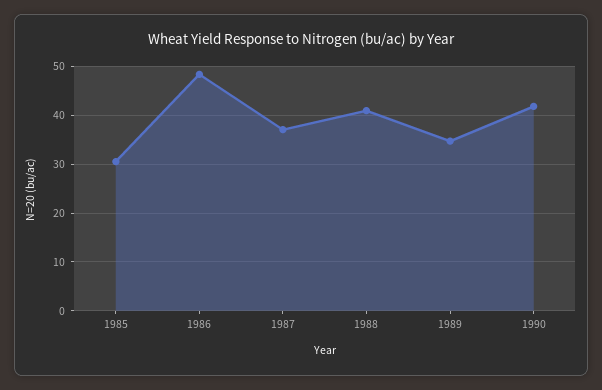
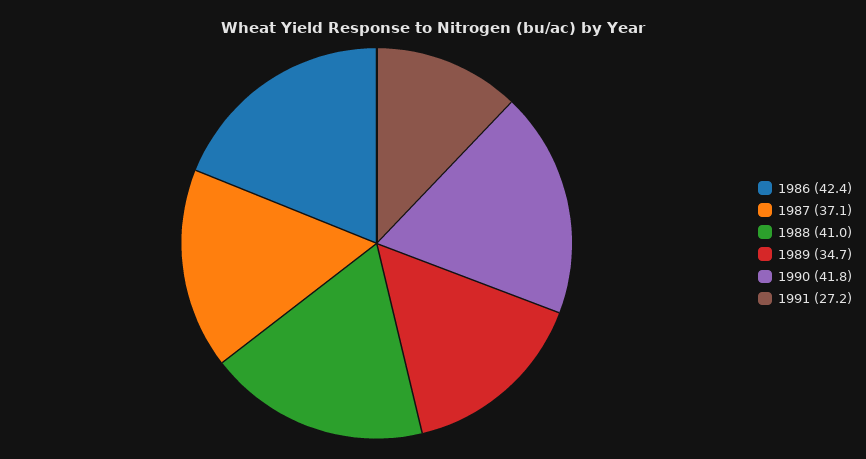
1985: 30 -> none
1986: 48 -> 42.4
1991: none -> 27.2

